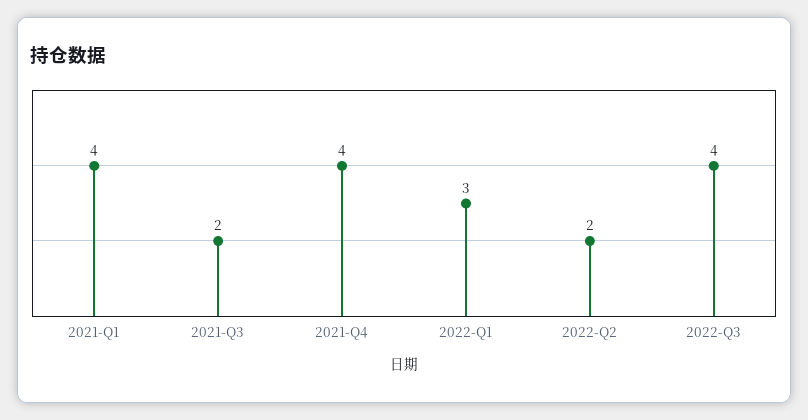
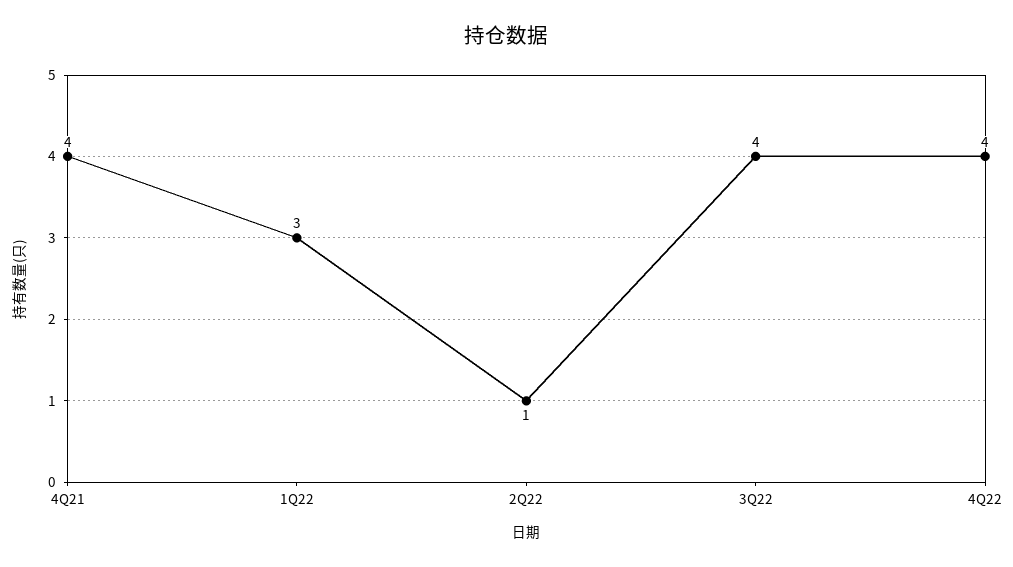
2021-Q1: 4 -> none
2021-Q3: 2 -> none
2022-Q2: 2 -> 1
4Q22: none -> 4

